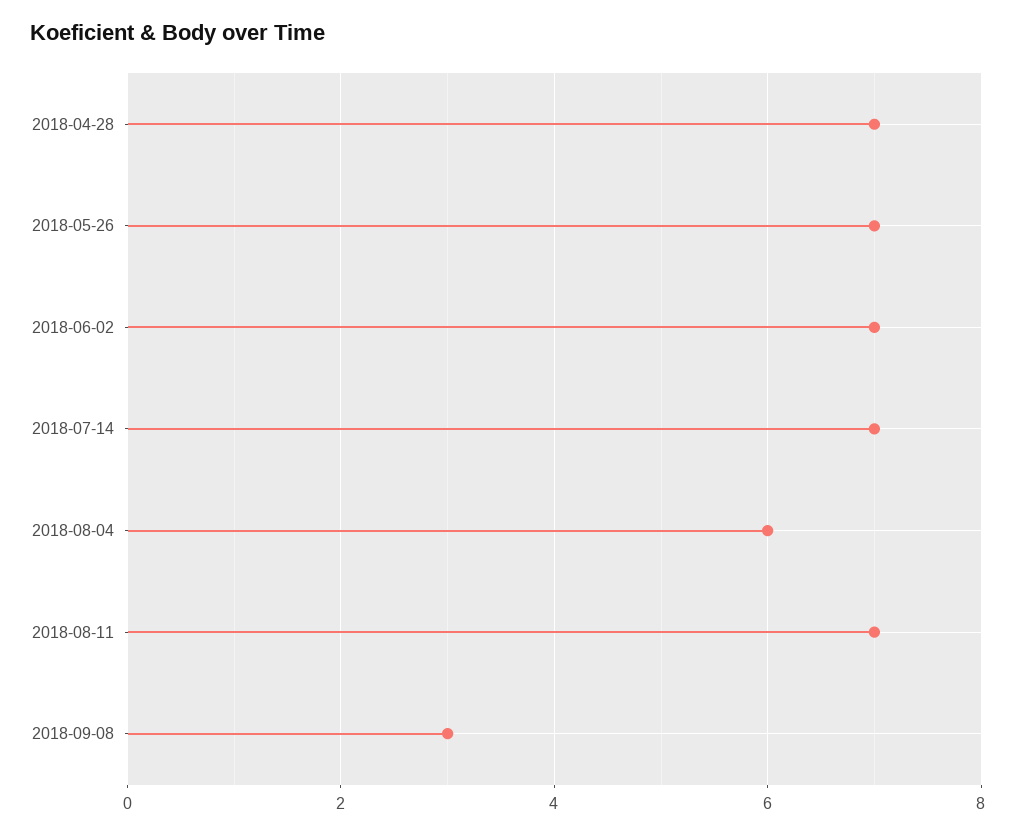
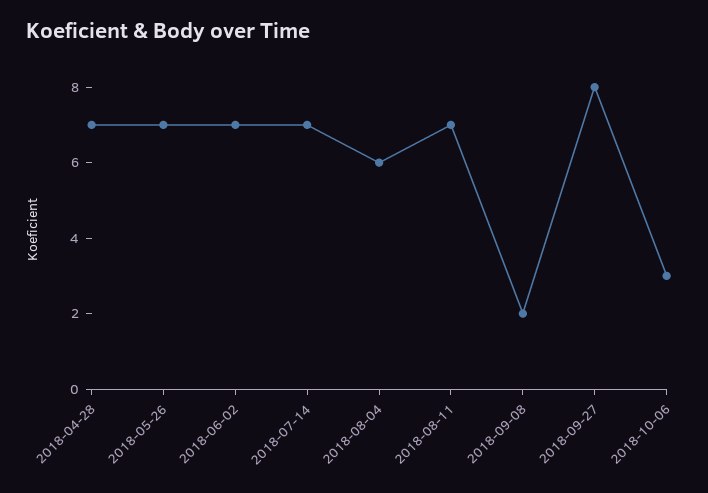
2018-09-08: 3 -> 2
2018-09-27: none -> 8
2018-10-06: none -> 3

